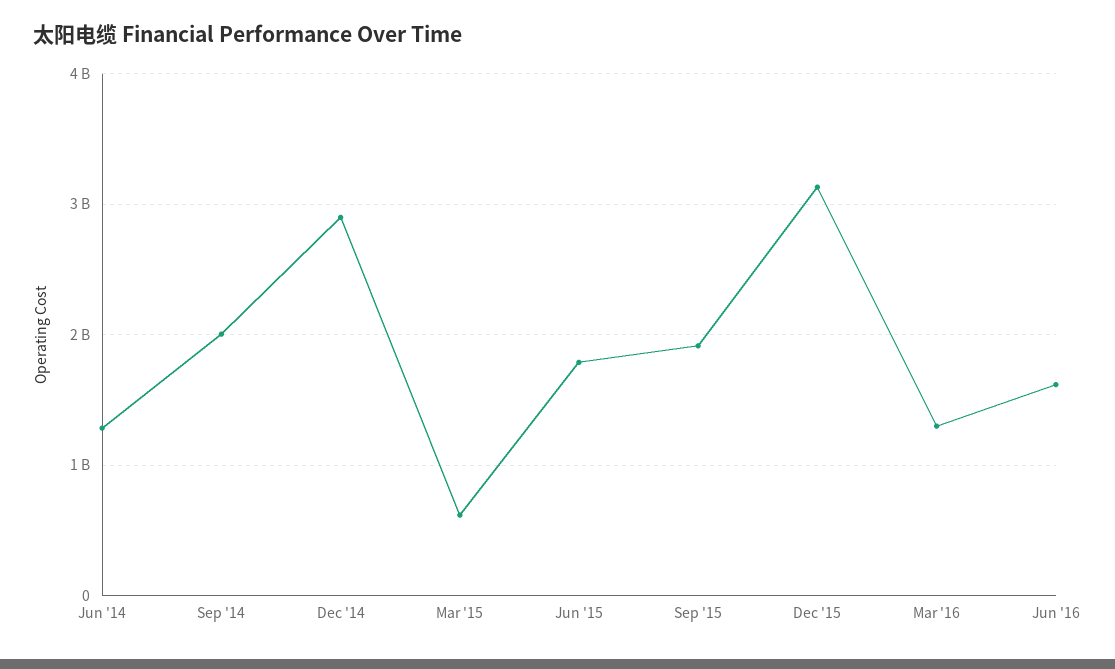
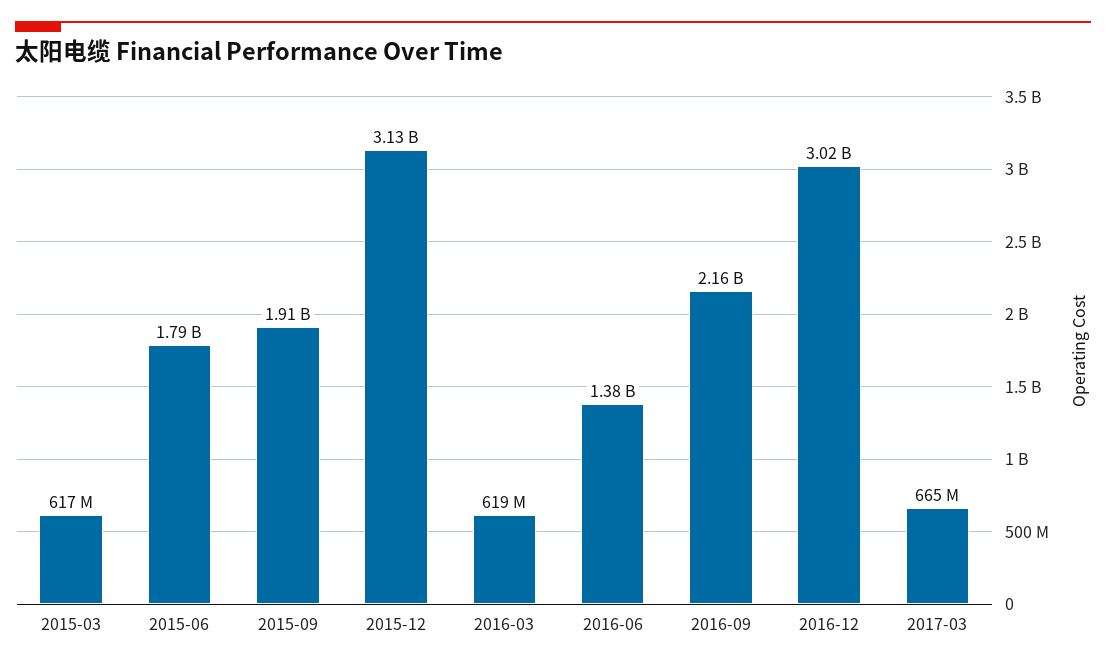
Jun '14: 1300000000 -> none
Sep '14: 2000000000 -> none
Dec '14: 2900000000 -> none
Mar '16: 1300000000 -> 619000000
Jun '16: 1600000000 -> 1380000000
2016-09: none -> 2160000000
2016-12: none -> 3020000000
2017-03: none -> 665000000

